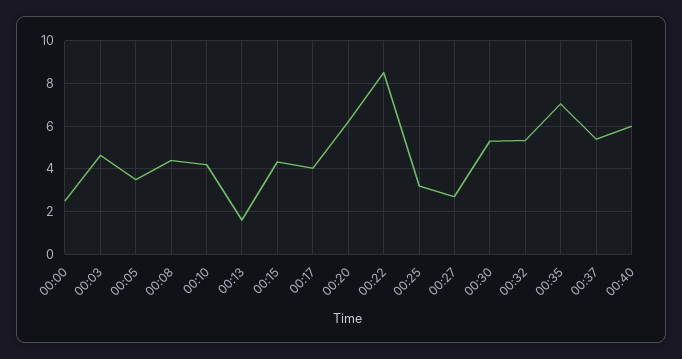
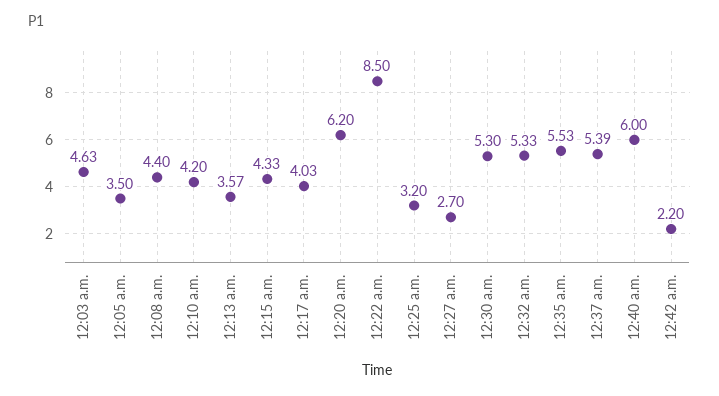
00:00: 2.5 -> none
00:13: 1.5 -> 3.57
00:35: 7 -> 5.53
12:42 a.m.: none -> 2.2

